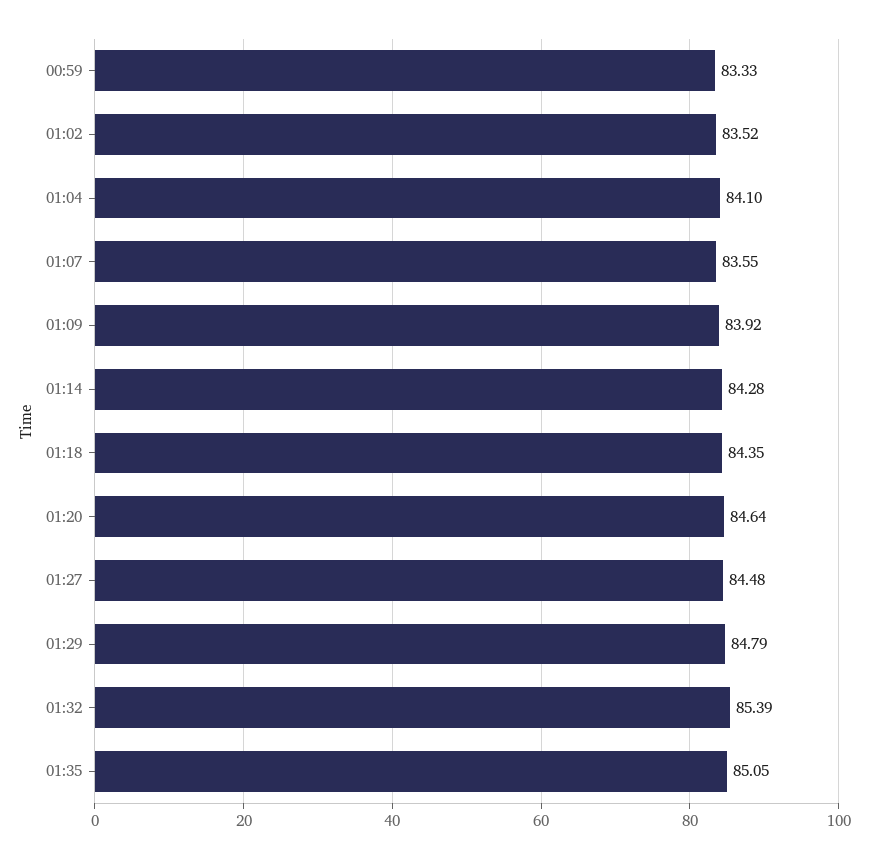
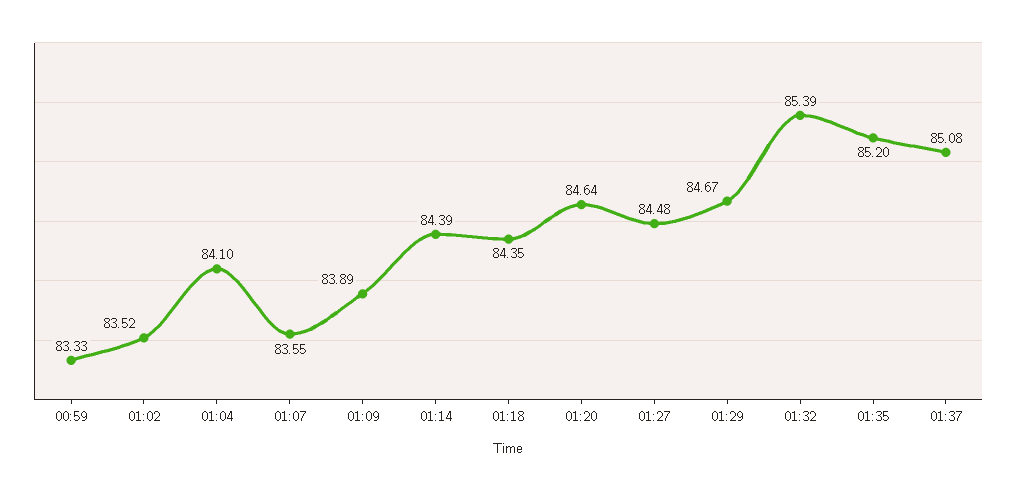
01:09: 83.92 -> 83.89
01:14: 84.28 -> 84.39
01:29: 84.79 -> 84.67
01:35: 85.05 -> 85.2
01:37: none -> 85.08

